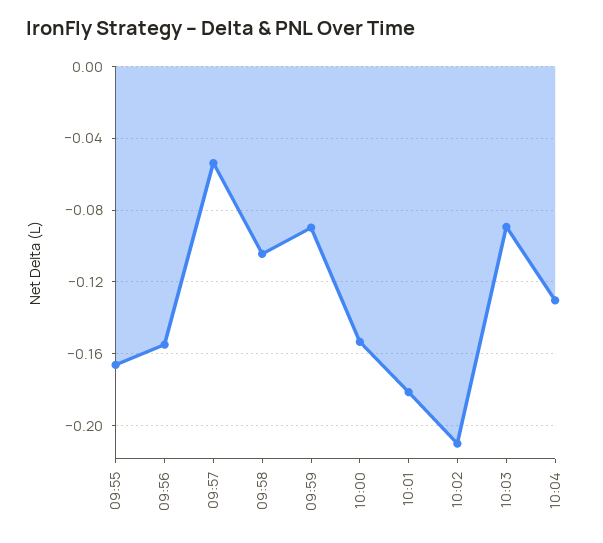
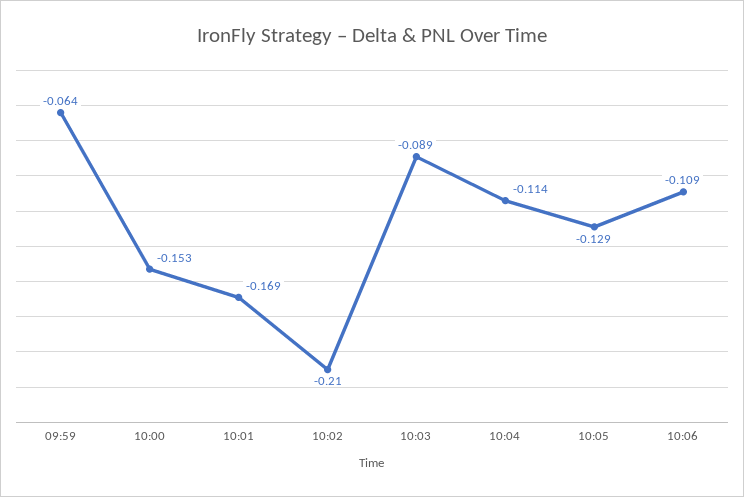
09:55: -0.165 -> none
09:56: -0.155 -> none
09:57: -0.055 -> none
09:58: -0.105 -> none
09:59: -0.09 -> -0.064
10:01: -0.18 -> -0.169
10:04: -0.13 -> -0.114
10:05: none -> -0.129
10:06: none -> -0.109

